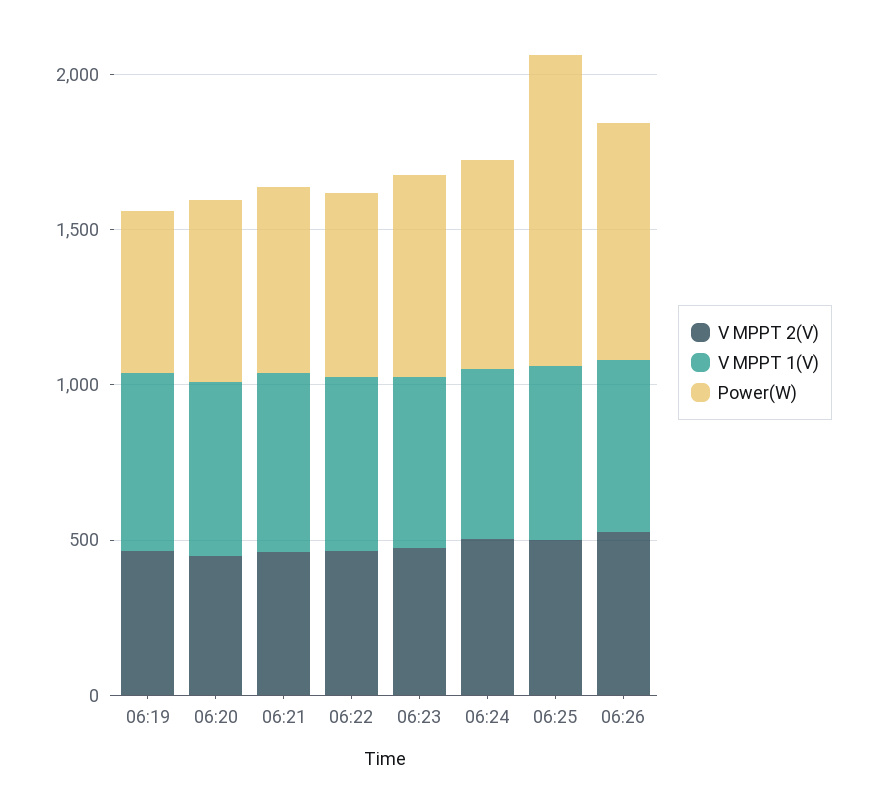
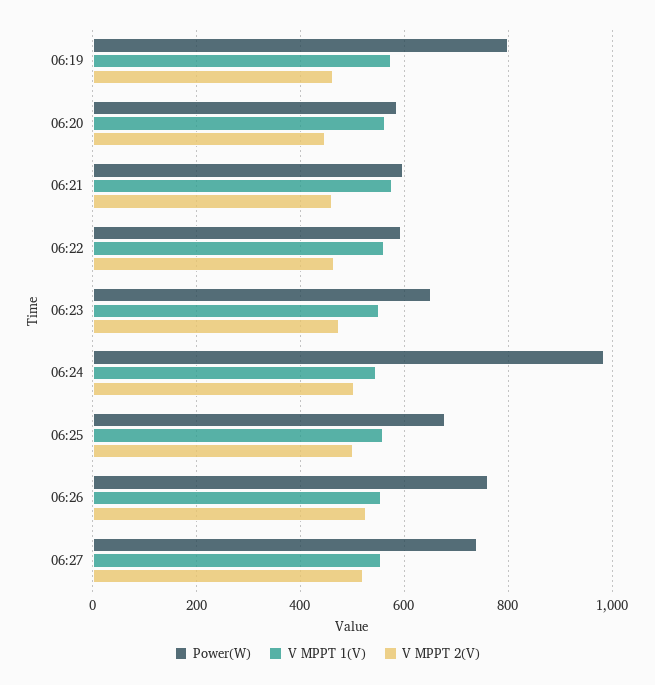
Power(W), 06:19: 500 -> 800
Power(W), 06:24: 700 -> 980
Power(W), 06:25: 1000 -> 680
Power(W), 06:27: none -> 740
V MPPT 1(V), 06:27: none -> 560
V MPPT 2(V), 06:27: none -> 520

